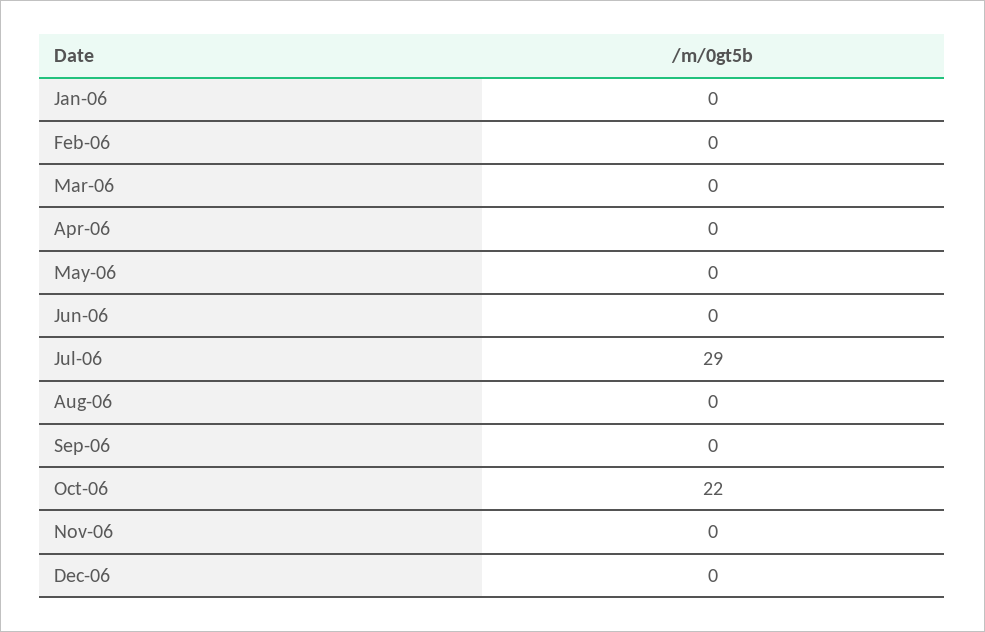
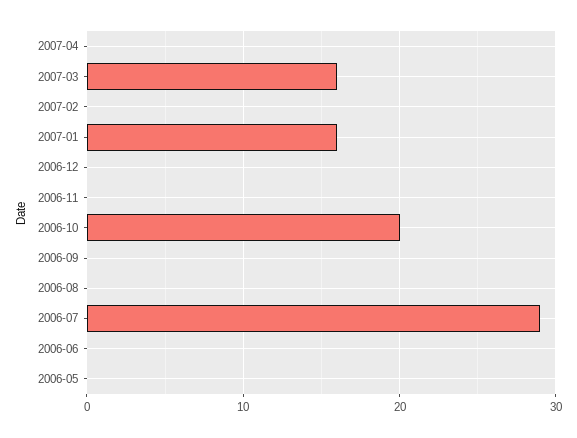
Jan-06: 0 -> none
Feb-06: 0 -> none
Mar-06: 0 -> none
Apr-06: 0 -> none
Oct-06: 22 -> 20
2007-04: none -> 0
2007-03: none -> 16
2007-02: none -> 0
2007-01: none -> 16

